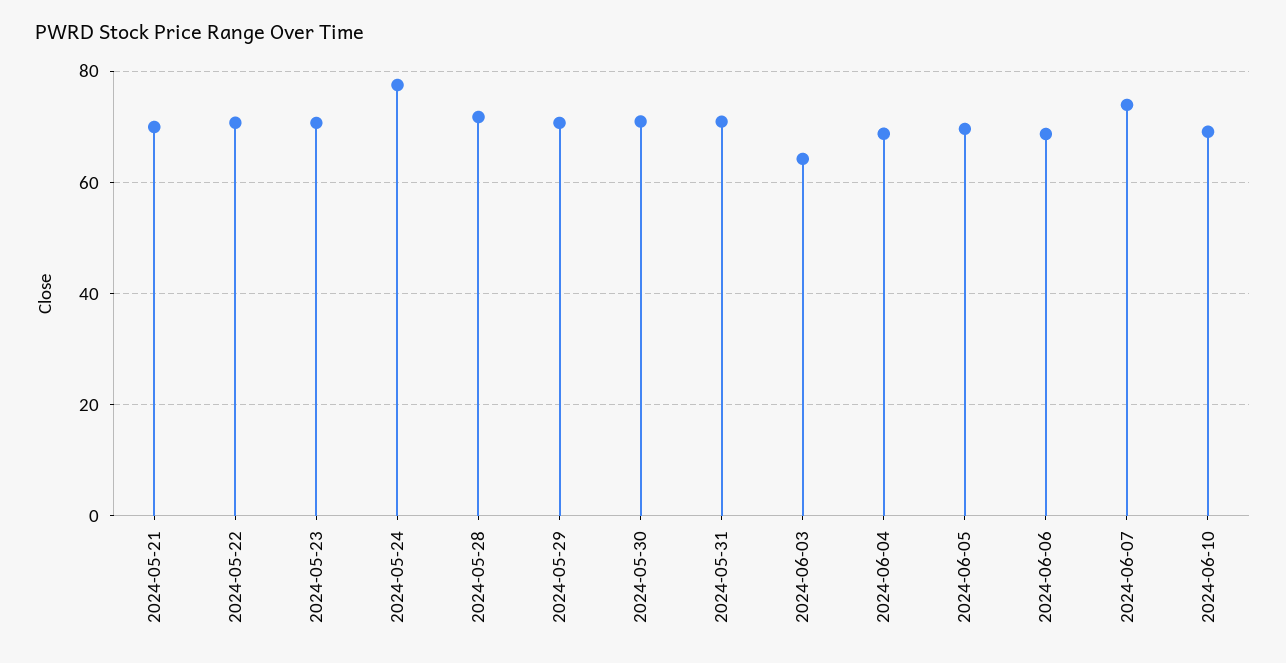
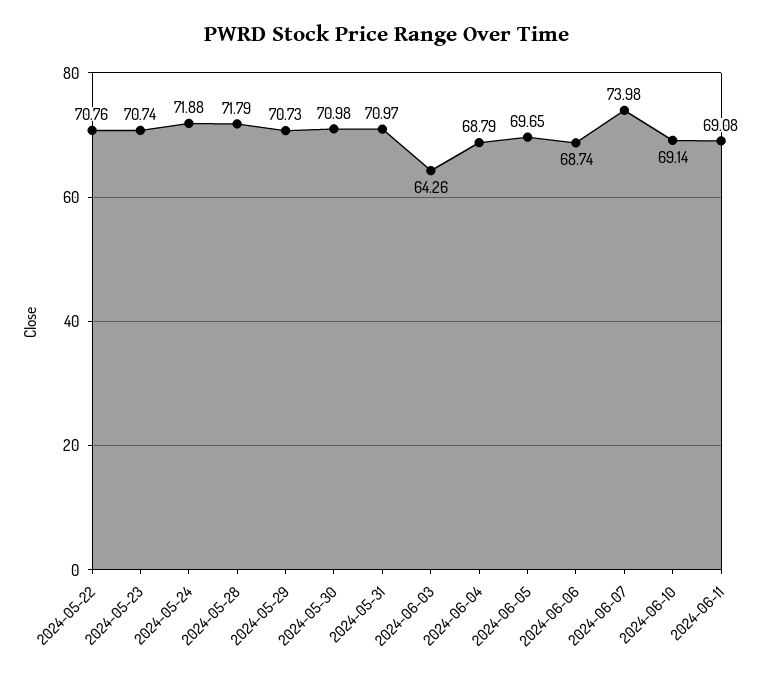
2024-05-21: 70 -> none
2024-05-24: 78 -> 71.88
2024-06-11: none -> 69.08

